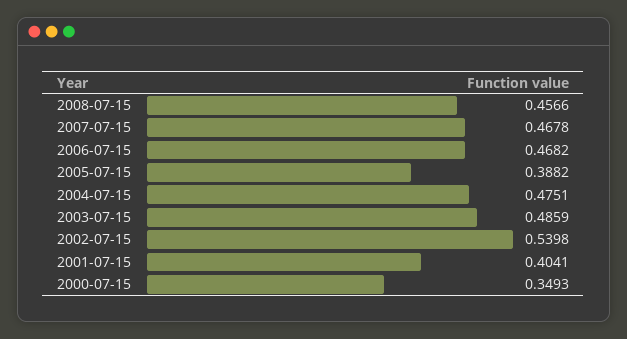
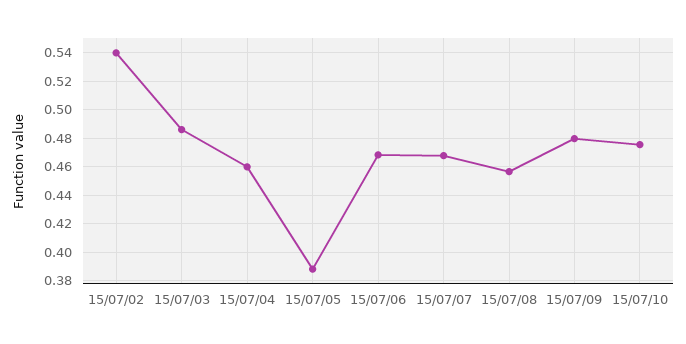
2004-07-15: 0.4751 -> 0.46
2001-07-15: 0.4041 -> none
2000-07-15: 0.3493 -> none
15/07/09: none -> 0.48
15/07/10: none -> 0.475

